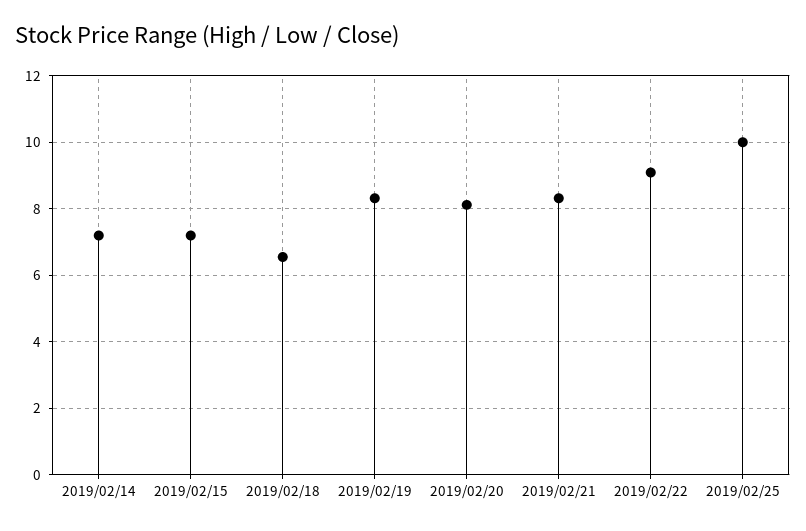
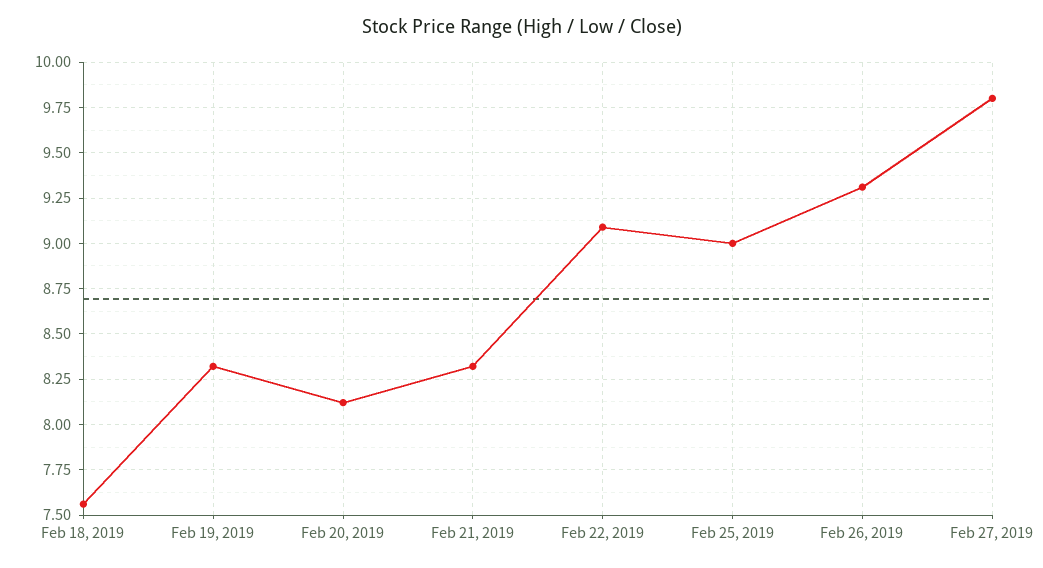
2019/02/14: 7.2 -> none
2019/02/15: 7.2 -> none
2019/02/18: 6.6 -> 7.55
2019/02/25: 10 -> 9
Feb 26, 2019: none -> 9.3
Feb 27, 2019: none -> 9.8

